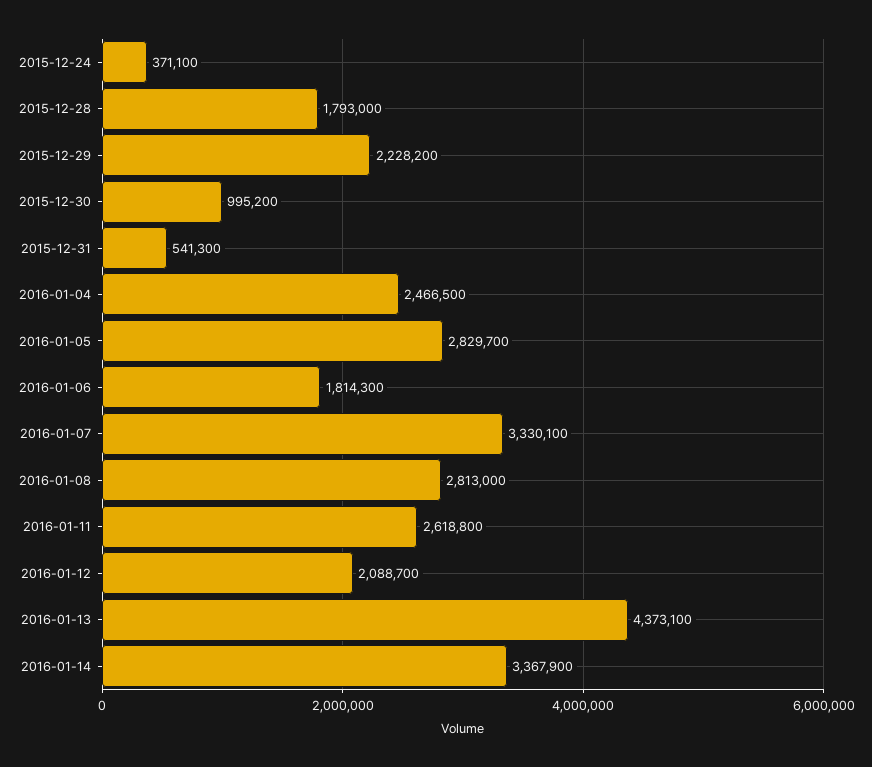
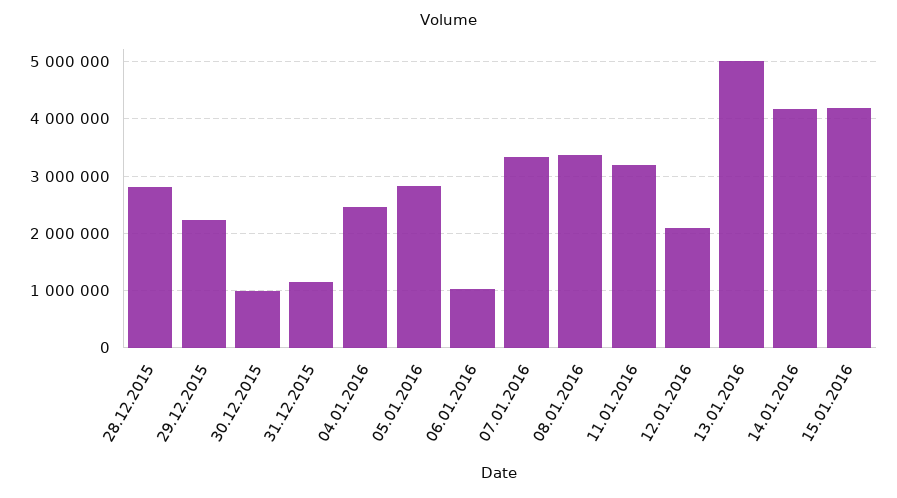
2015-12-24: 371100 -> none
2015-12-28: 1793000 -> 2800000
2015-12-31: 541300 -> 1200000
2016-01-06: 1814300 -> 1000000
2016-01-08: 2813000 -> 3400000
2016-01-11: 2618800 -> 3200000
2016-01-13: 4373100 -> 5000000
2016-01-14: 3367900 -> 4200000
15.01.2016: none -> 4200000

